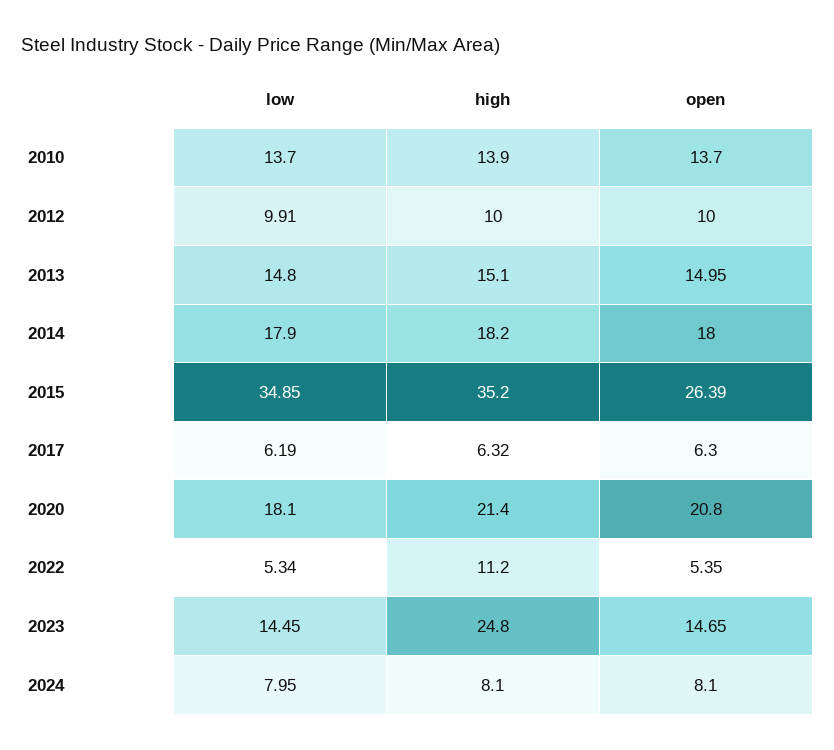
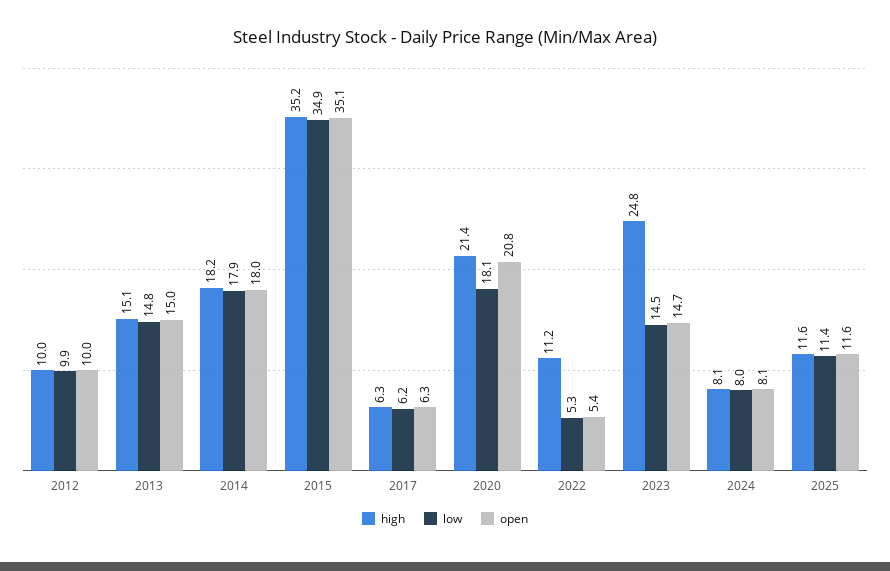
low, 2010: 13.7 -> none
high, 2010: 13.9 -> none
open, 2010: 13.7 -> none
open, 2015: 26.39 -> 35.1
high, 2025: none -> 11.6
low, 2025: none -> 11.4
open, 2025: none -> 11.6

